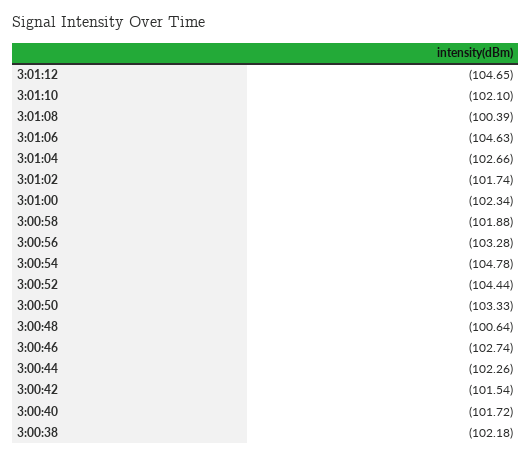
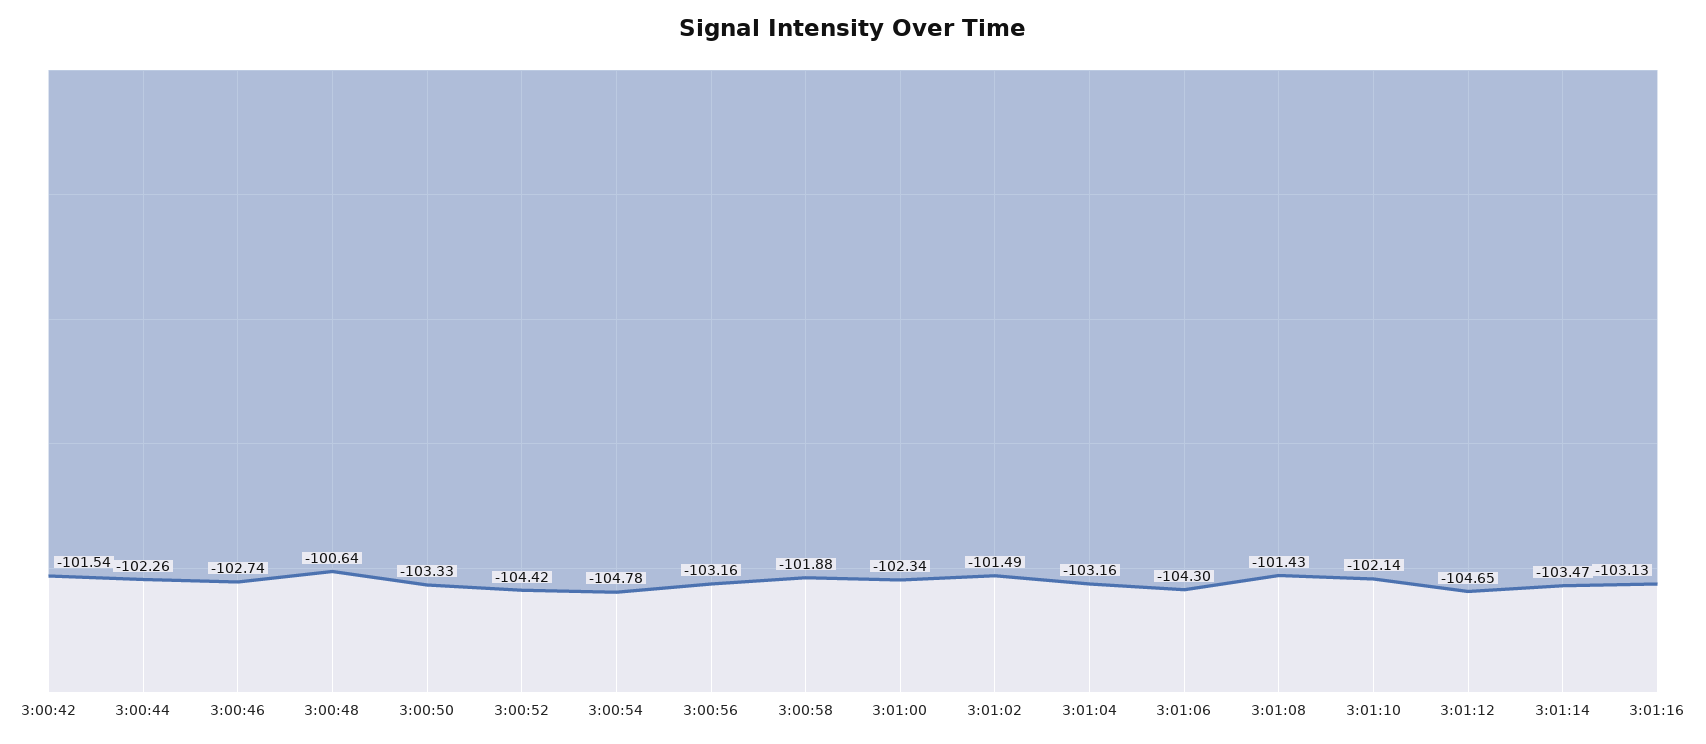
3:01:10: -102.1 -> -102.14
3:01:08: -100.39 -> -101.43
3:01:06: -104.63 -> -104.3
3:01:04: -102.66 -> -103.16
3:01:02: -101.74 -> -101.49
3:00:56: -103.28 -> -103.16
3:00:52: -104.44 -> -104.42
3:00:40: -101.72 -> none
3:00:38: -102.18 -> none
3:01:14: none -> -103.47
3:01:16: none -> -103.13

